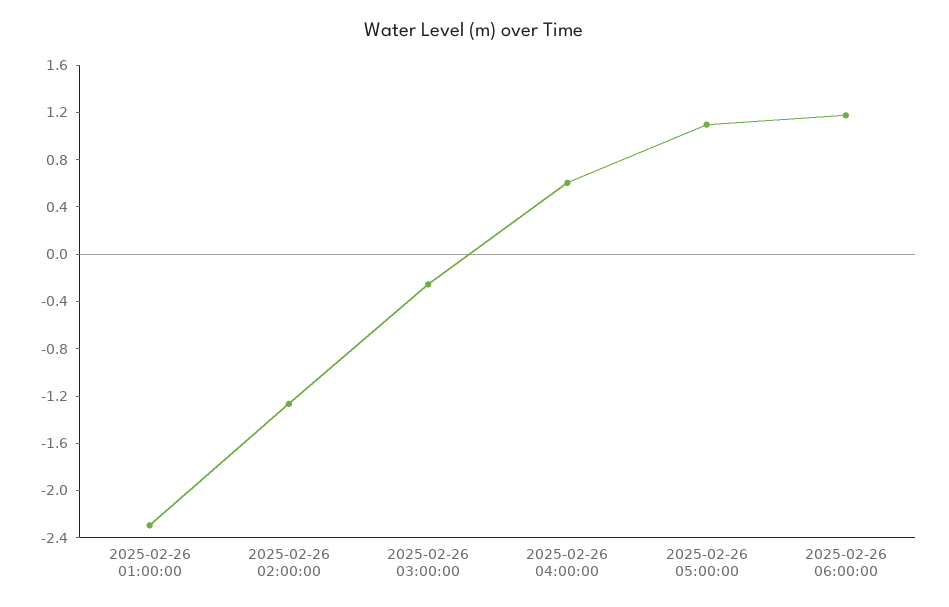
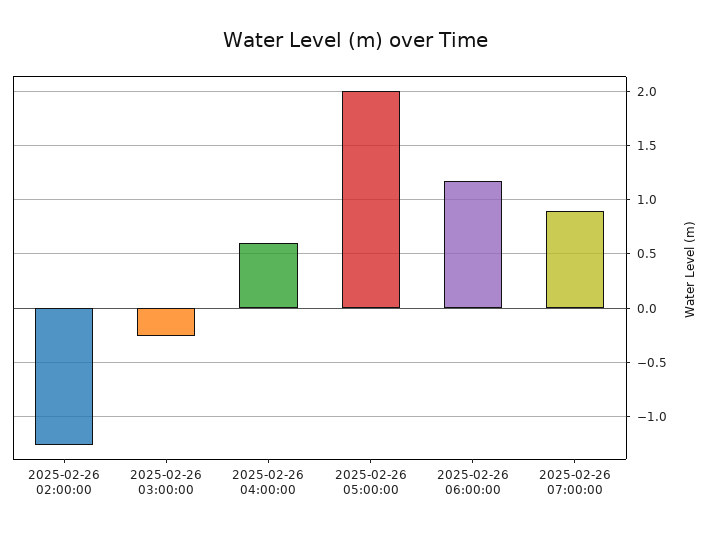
2025-02-26 01:00:00: -2.3 -> none
2025-02-26 05:00:00: 1.1 -> 2
2025-02-26 07:00:00: none -> 0.9

